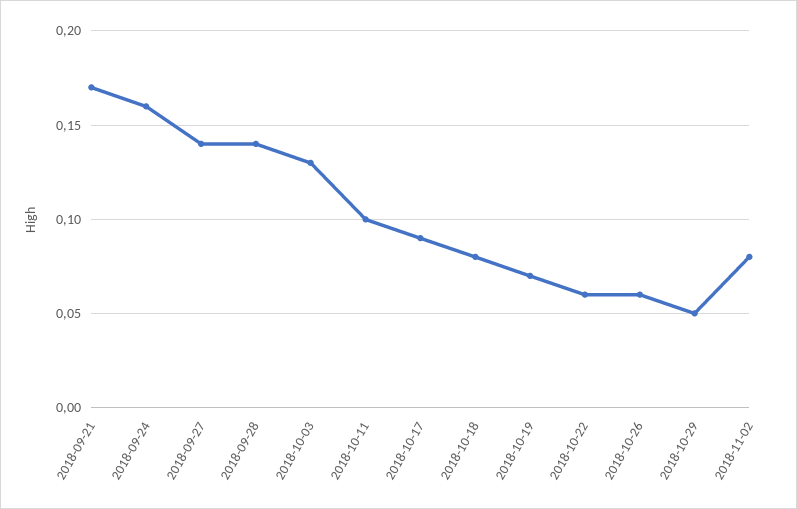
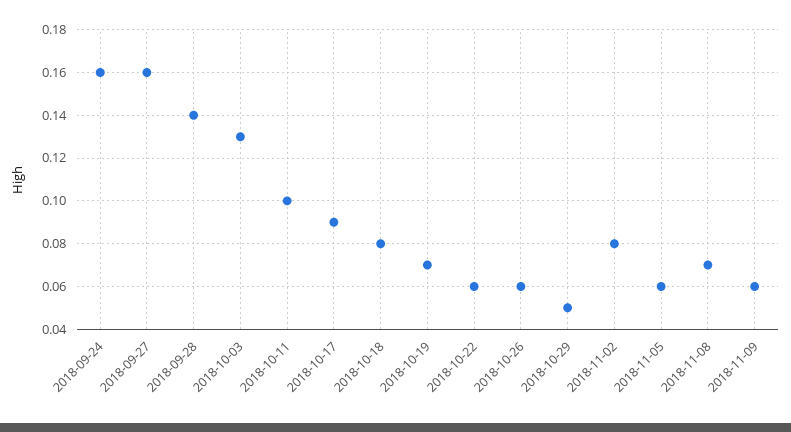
2018-09-21: 0.17 -> none
2018-09-27: 0.14 -> 0.16
2018-11-05: none -> 0.06
2018-11-08: none -> 0.07
2018-11-09: none -> 0.06

